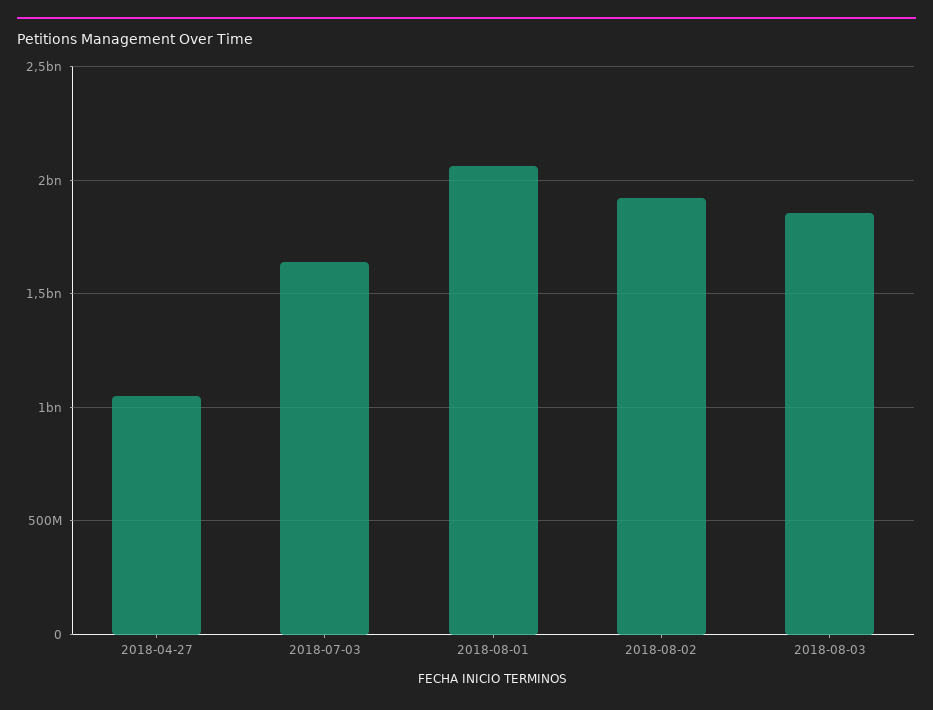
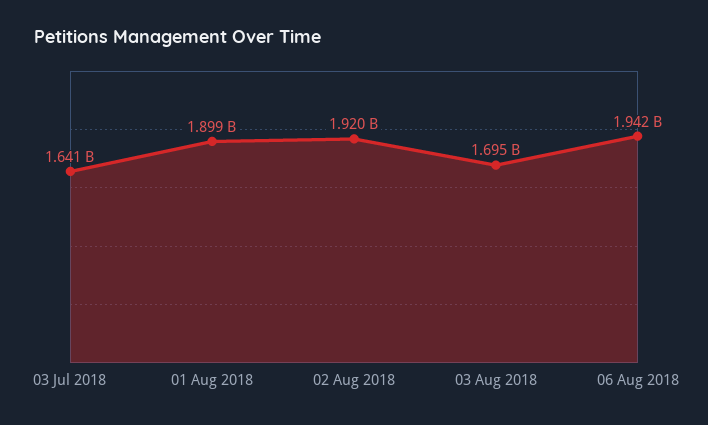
2018-04-27: 1050000000 -> none
2018-08-01: 2050000000 -> 1899000000
2018-08-03: 1850000000 -> 1695000000
06 Aug 2018: none -> 1942000000

